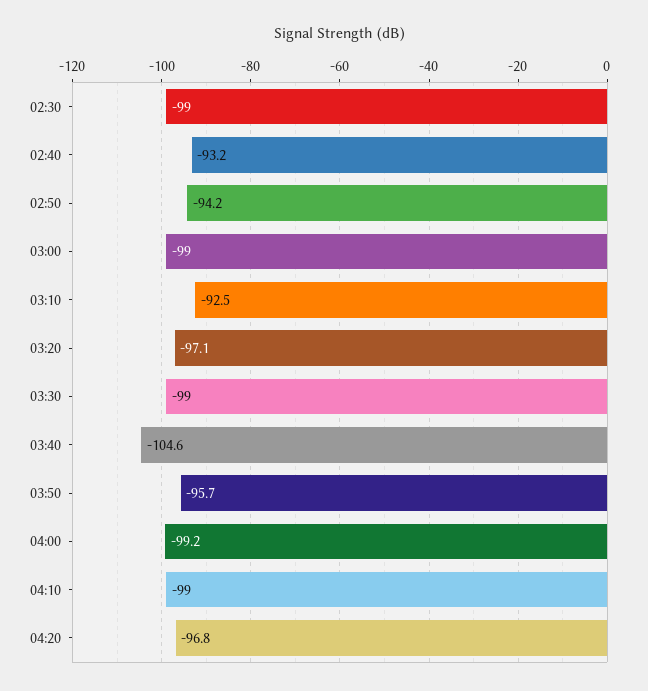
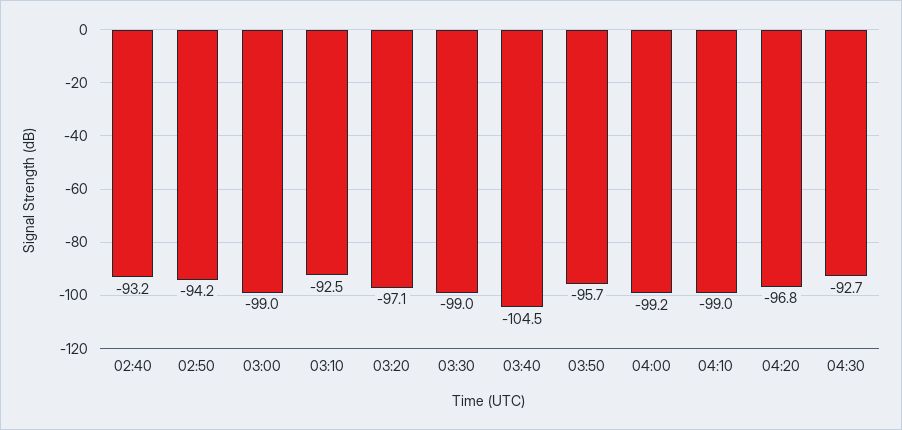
02:30: -99 -> none
03:40: -104.6 -> -104.5
04:30: none -> -92.7

